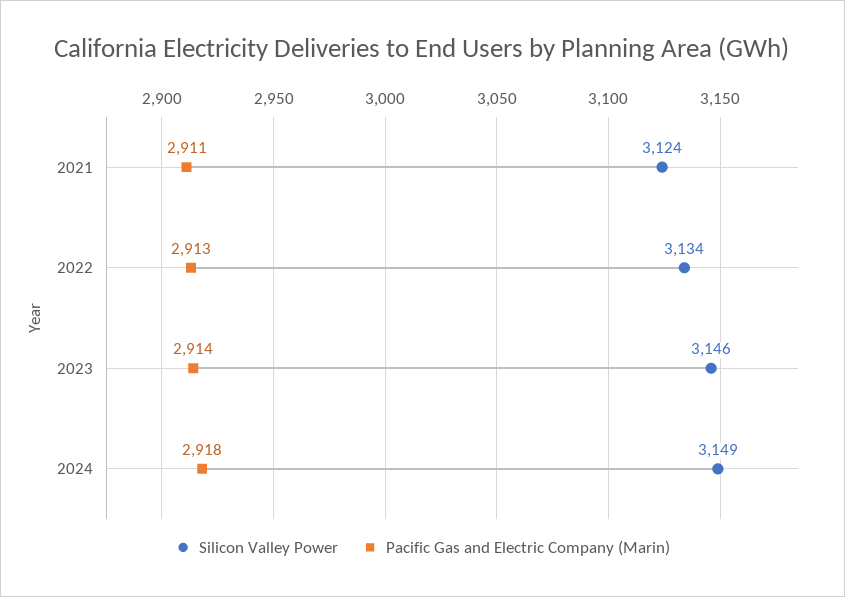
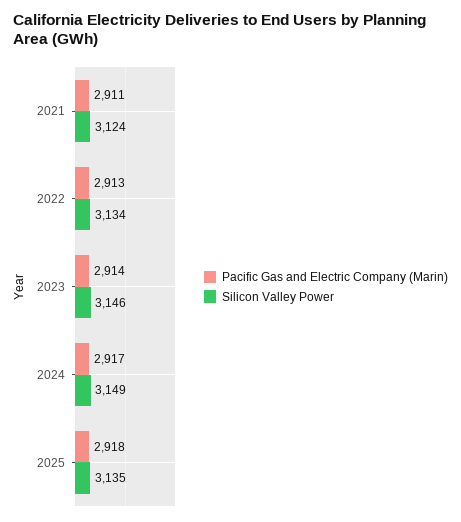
Pacific Gas and Electric Company (Marin), 2024: 2918 -> 2917
Pacific Gas and Electric Company (Marin), 2025: none -> 2918
Silicon Valley Power, 2025: none -> 3135

